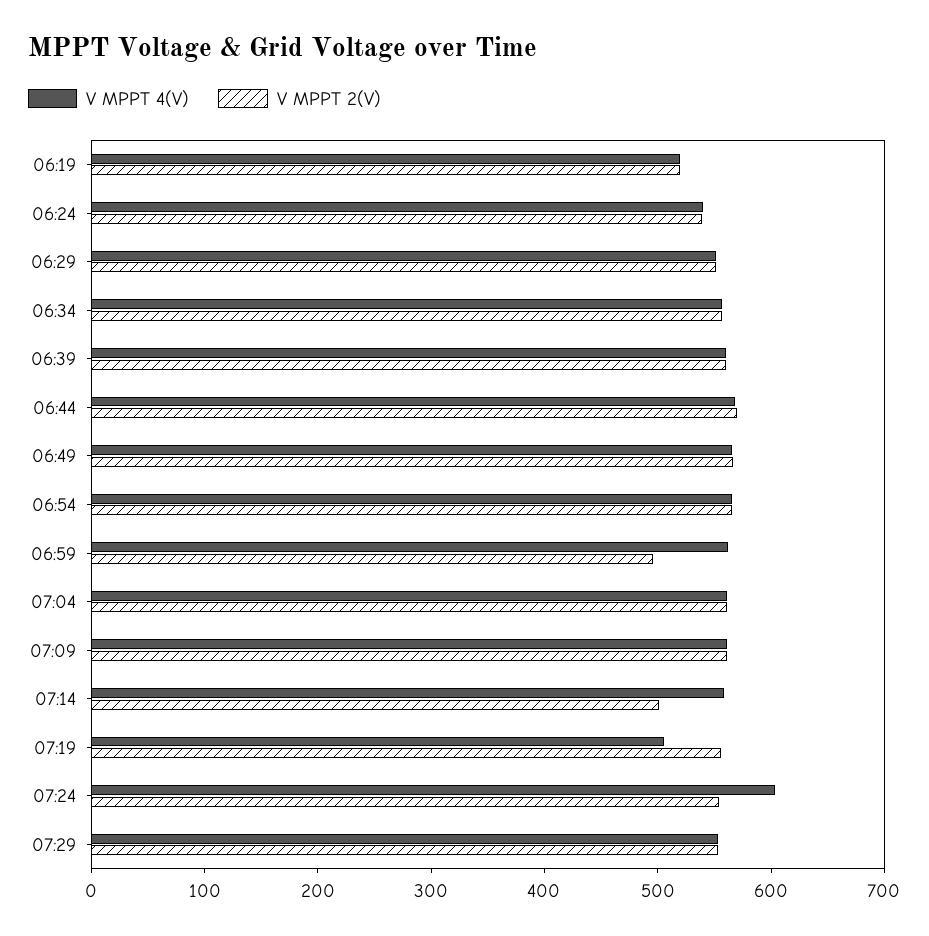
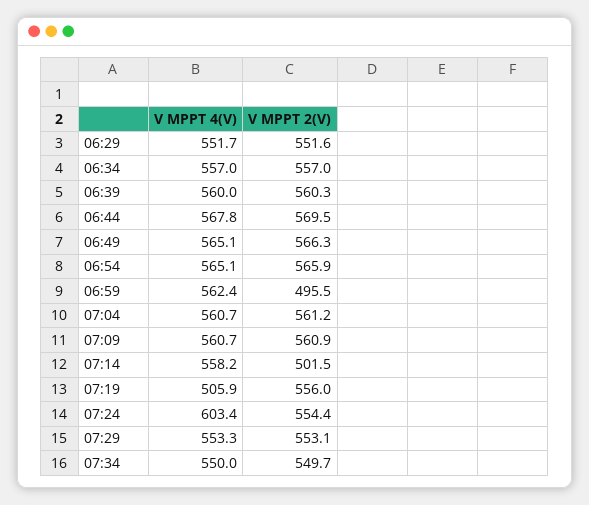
V MPPT 4(V), 06:19: 520 -> none
V MPPT 2(V), 06:19: 520 -> none
V MPPT 4(V), 06:24: 540 -> none
V MPPT 2(V), 06:24: 540 -> none
V MPPT 4(V), 07:34: none -> 550
V MPPT 2(V), 07:34: none -> 549.7

